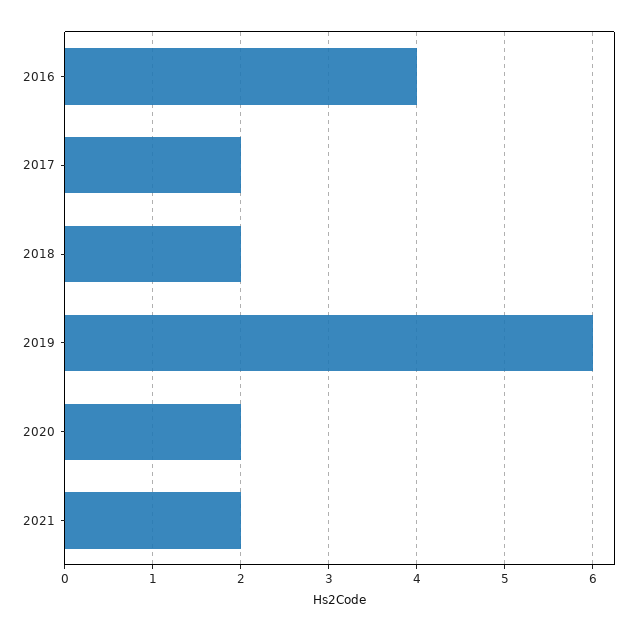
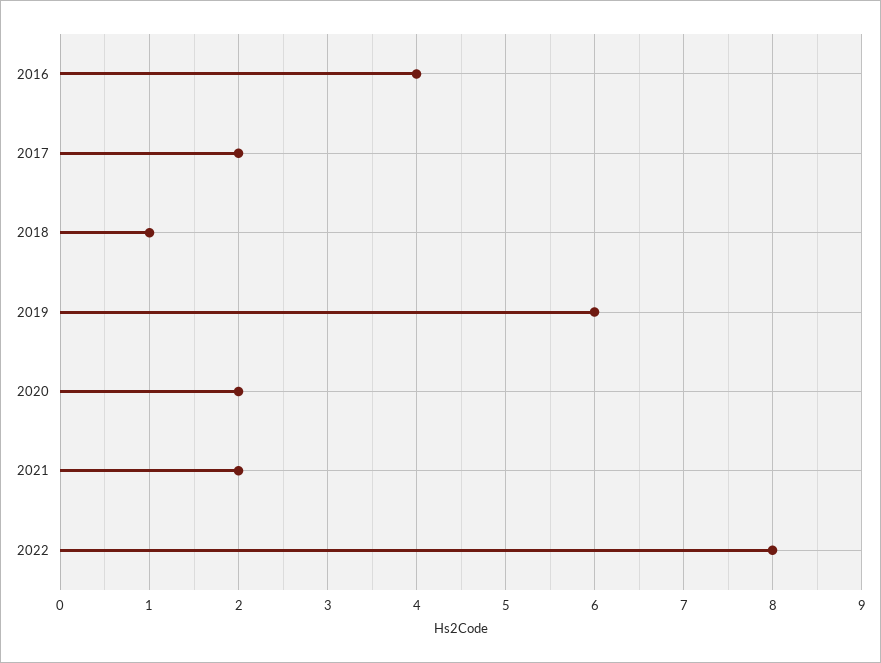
2018: 2 -> 1
2022: none -> 8

